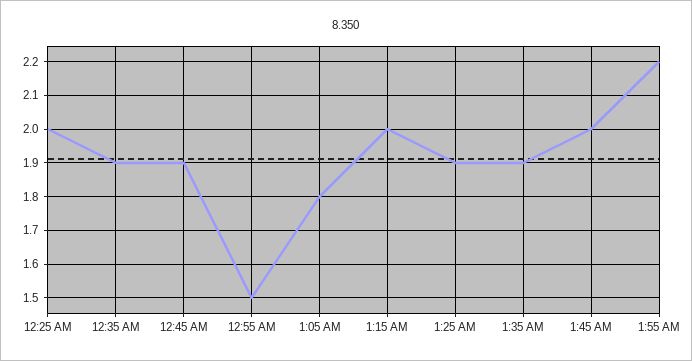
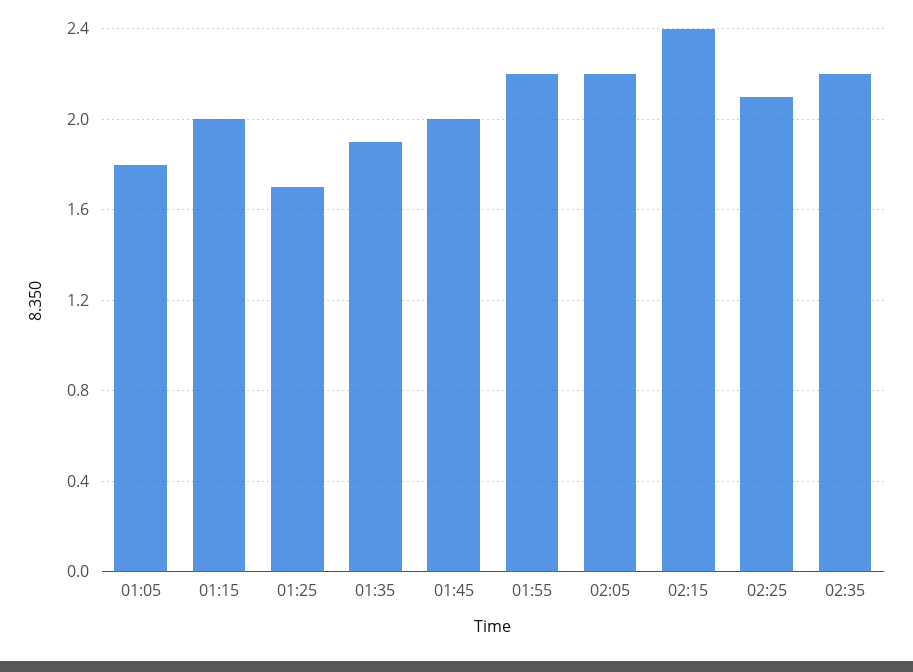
12:25 AM: 2 -> none
12:35 AM: 1.9 -> none
12:45 AM: 1.9 -> none
12:55 AM: 1.5 -> none
1:25 AM: 1.9 -> 1.7
02:05: none -> 2.2
02:15: none -> 2.4
02:25: none -> 2.1
02:35: none -> 2.2

